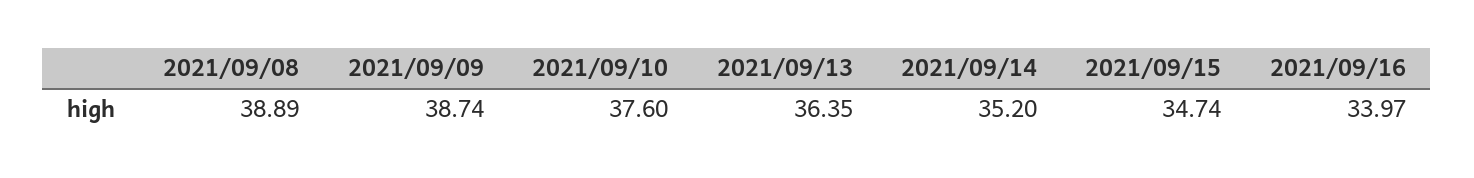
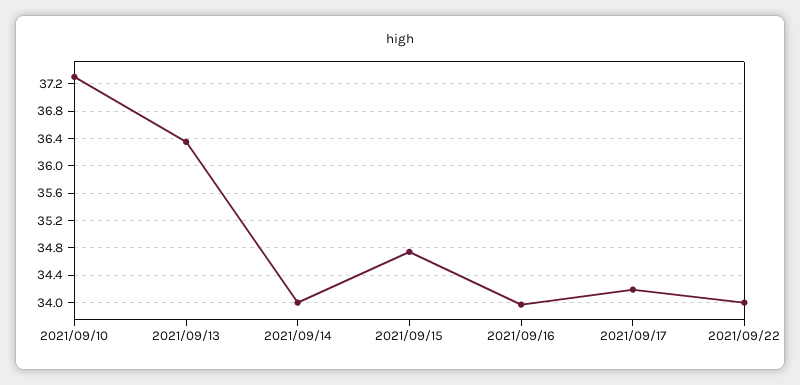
2021/09/08: 38.89 -> none
2021/09/09: 38.74 -> none
2021/09/10: 37.6 -> 37.3
2021/09/14: 35.2 -> 34
2021/09/17: none -> 34.2
2021/09/22: none -> 34

